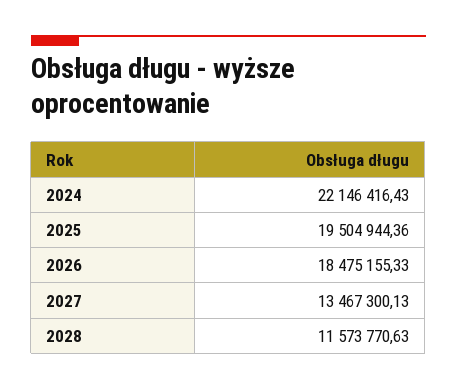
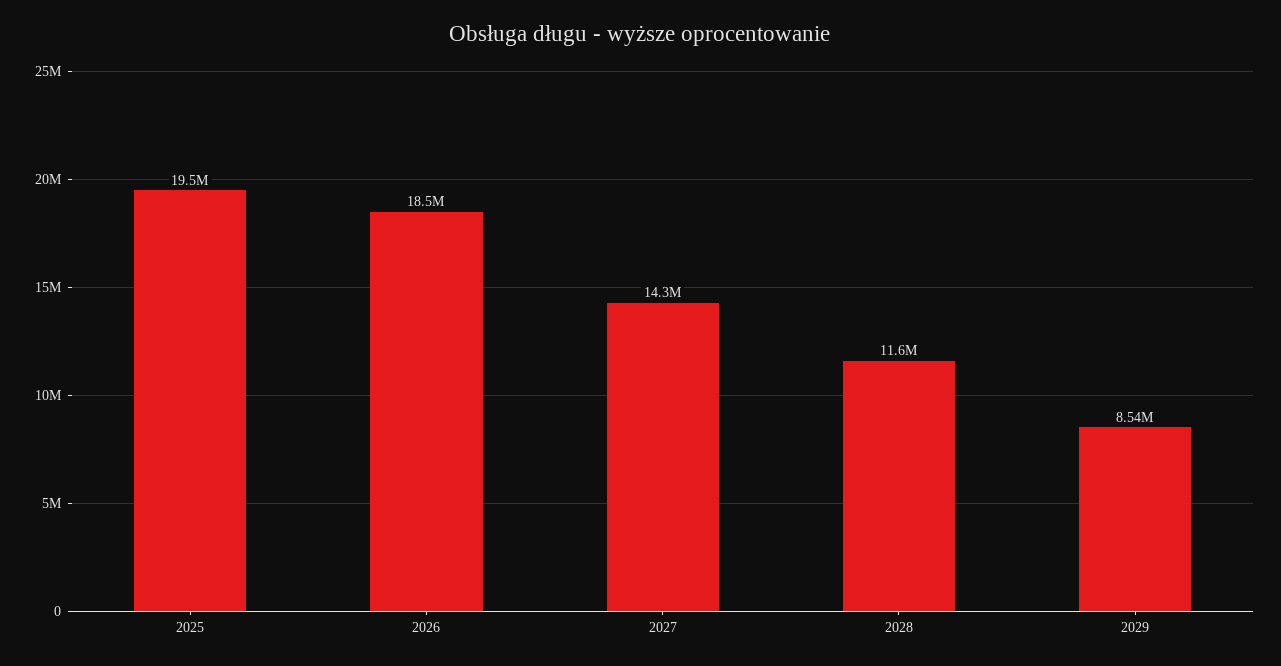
2024: 22146416.43 -> none
2027: 13467300.13 -> 14300000
2029: none -> 8540000

